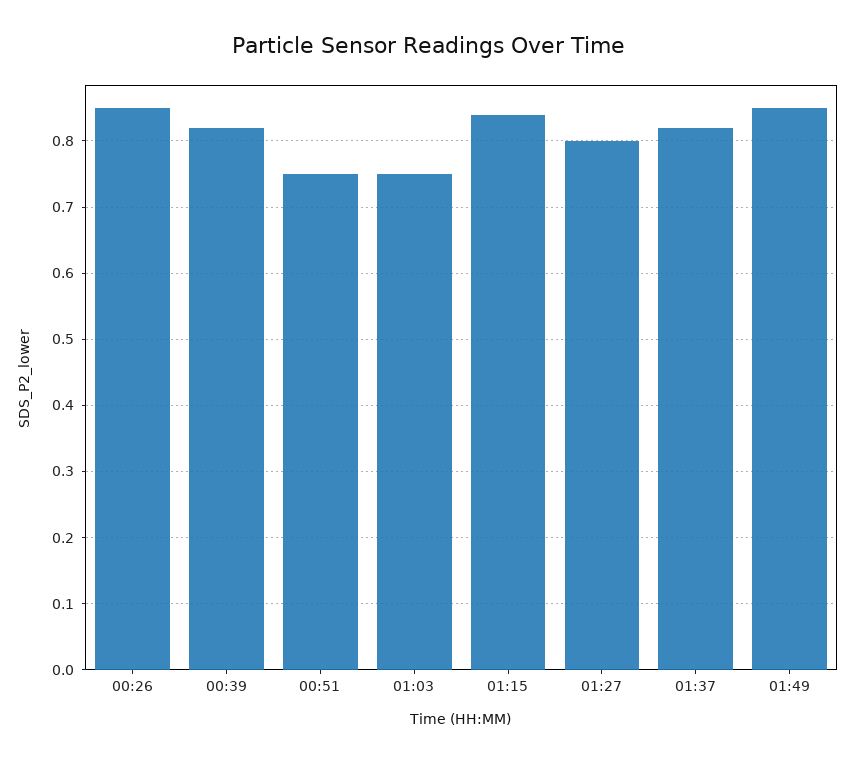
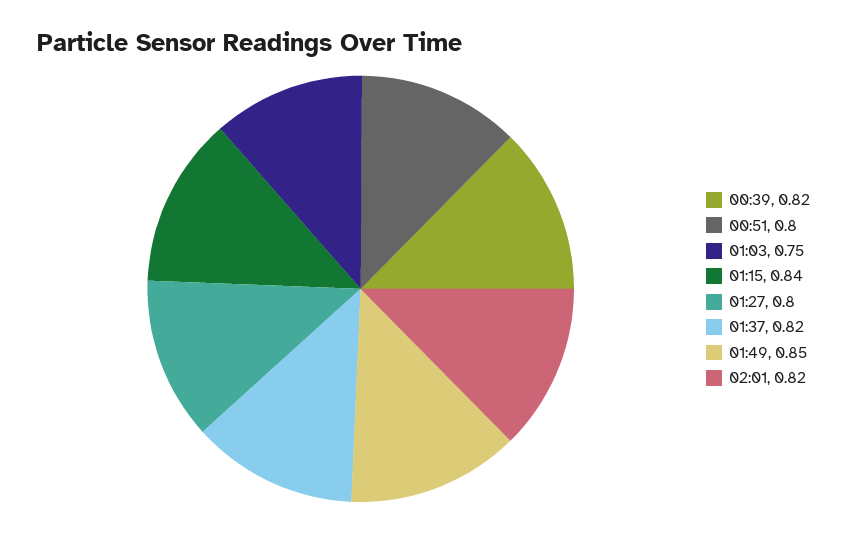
00:26: 0.85 -> none
00:51: 0.75 -> 0.8
02:01: none -> 0.82

